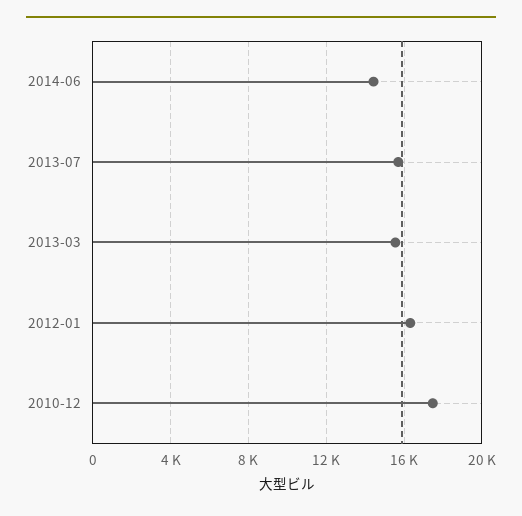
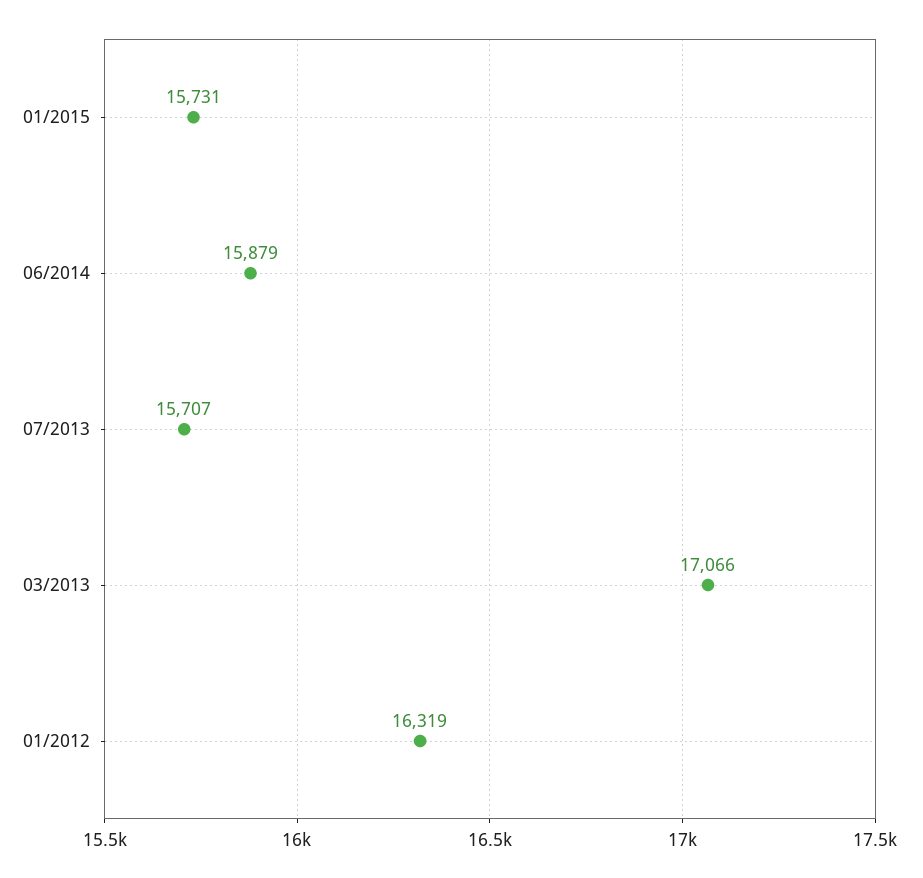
2014-06: 14500 -> 15879
2013-03: 15500 -> 17066
2010-12: 17500 -> none
01/2015: none -> 15731

